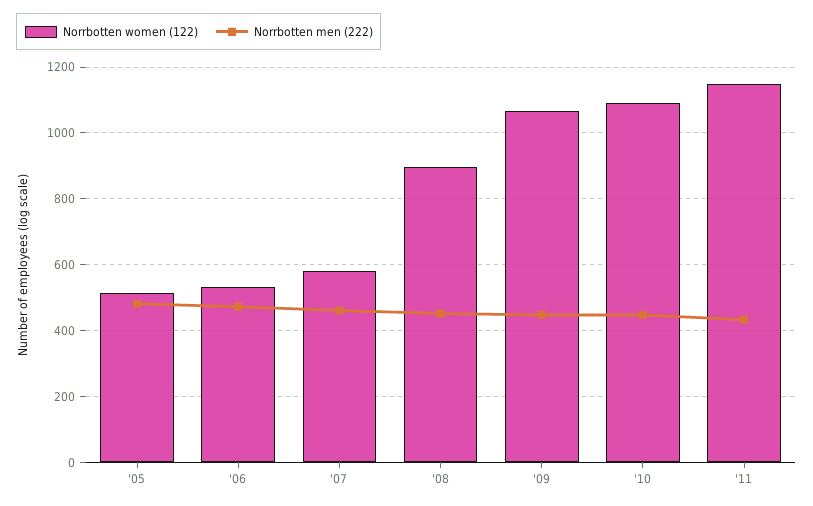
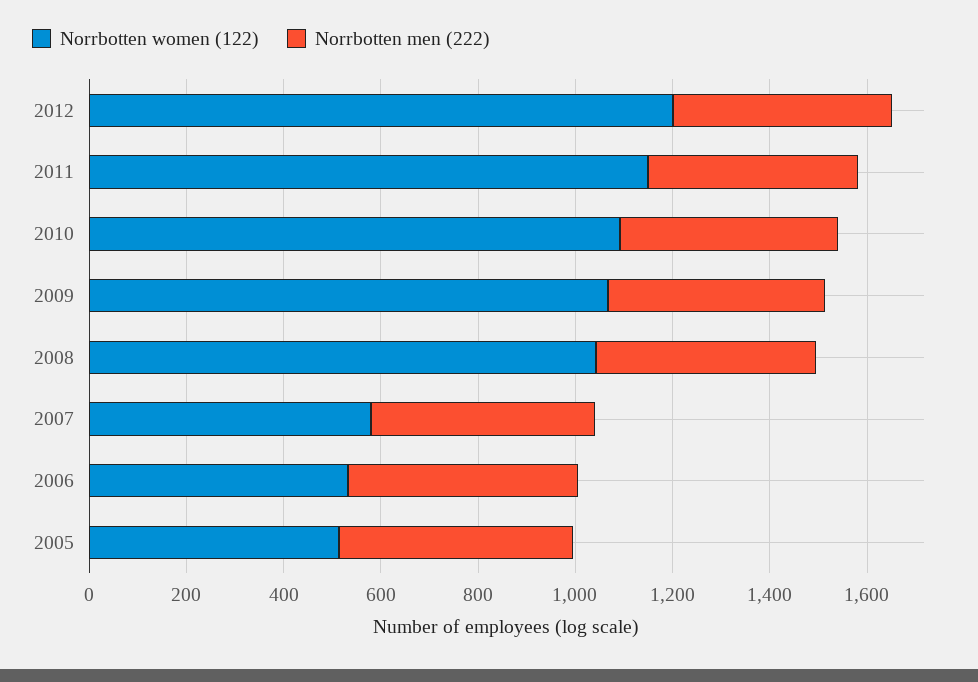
Norrbotten women (122), '08: 900 -> 1050
Norrbotten women (122), 2012: none -> 1200
Norrbotten men (222), 2012: none -> 450

